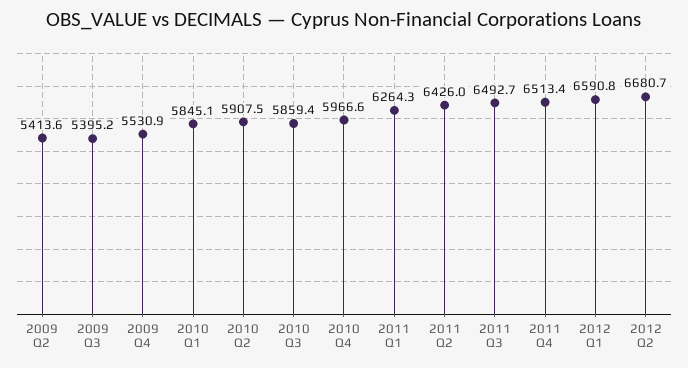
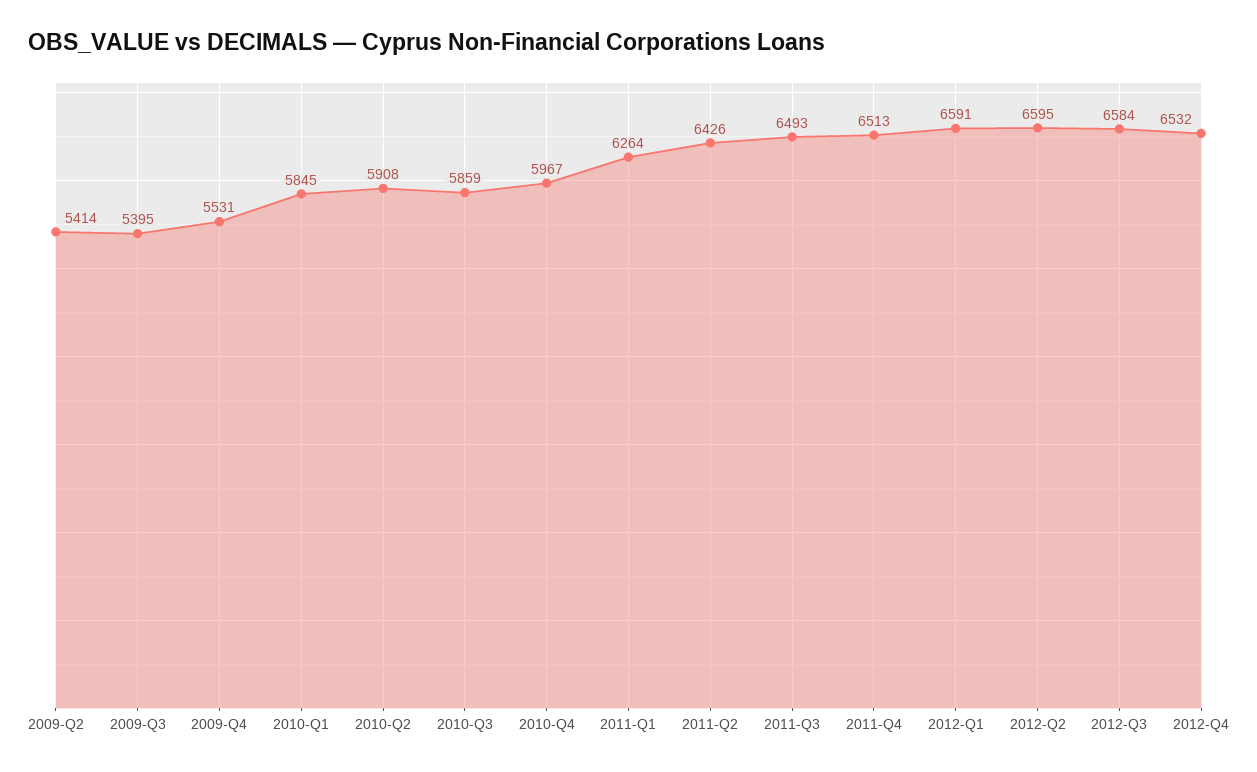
2012 Q2: 6680.7 -> 6595
2012-Q3: none -> 6584
2012-Q4: none -> 6532

